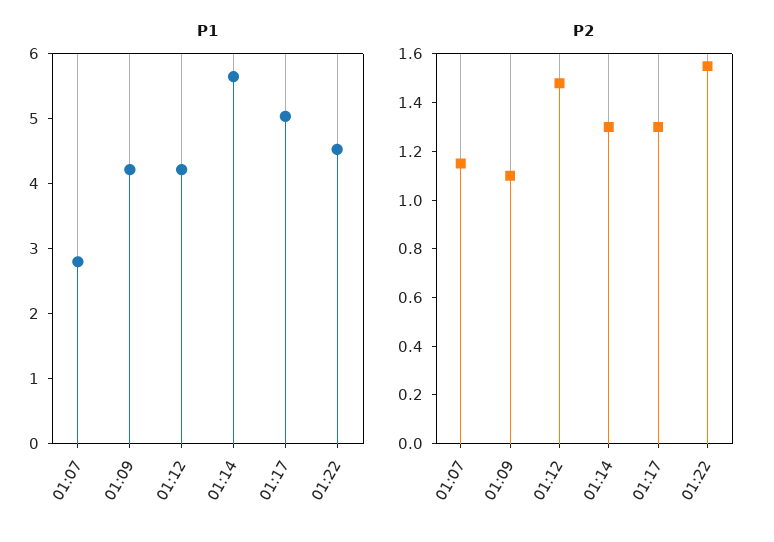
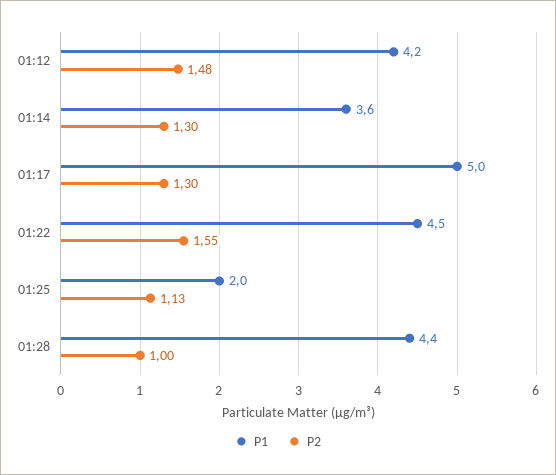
P1, 01:07: 2.8 -> none
P1, 01:09: 4.2 -> none
P1, 01:14: 5.6 -> 3.6
P2, 01:07: 1.15 -> none
P2, 01:09: 1.1 -> none
P1, 01:25: none -> 2
P2, 01:25: none -> 1.13
P1, 01:28: none -> 4.4
P2, 01:28: none -> 1

